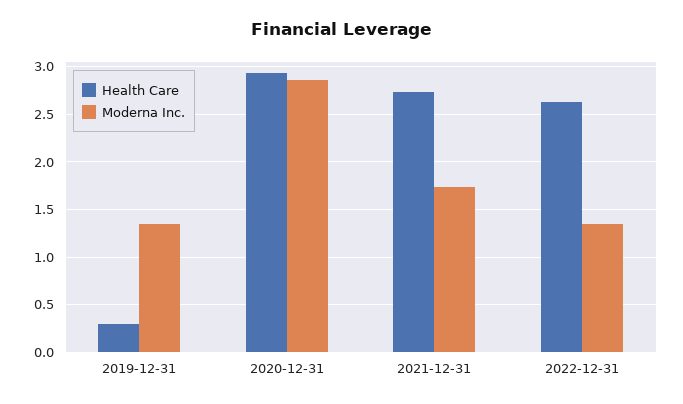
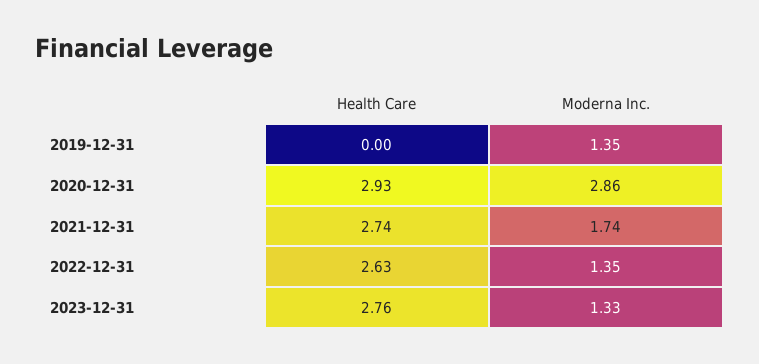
Health Care, 2019-12-31: 0.3 -> 0
Health Care, 2023-12-31: none -> 2.76
Moderna Inc., 2023-12-31: none -> 1.33

